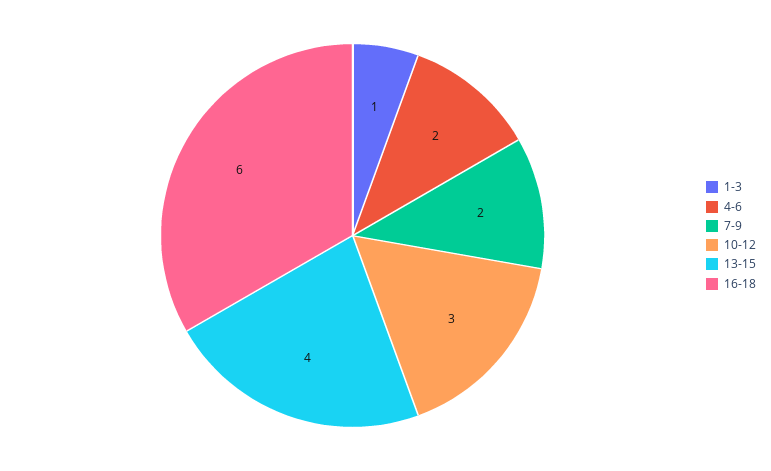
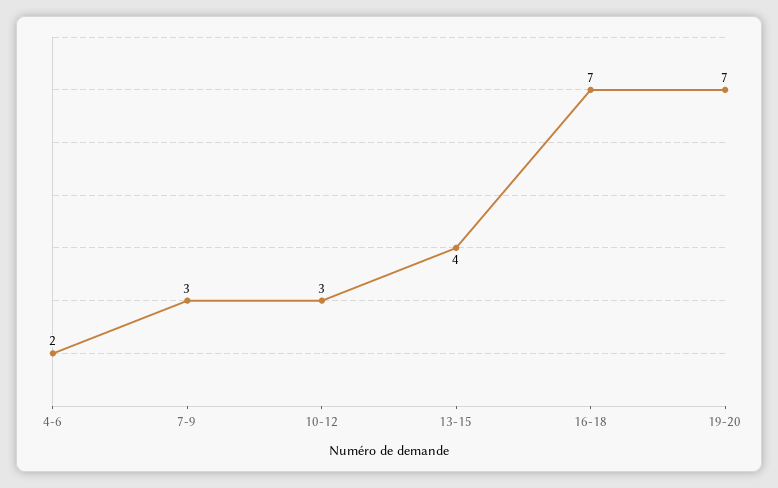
1-3: 1 -> none
7-9: 2 -> 3
16-18: 6 -> 7
19-20: none -> 7

